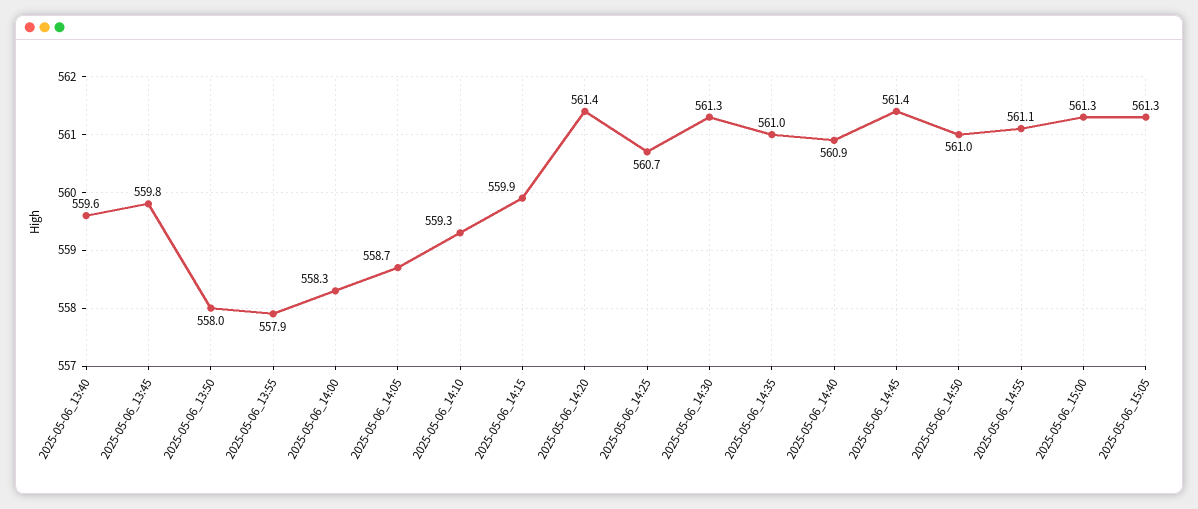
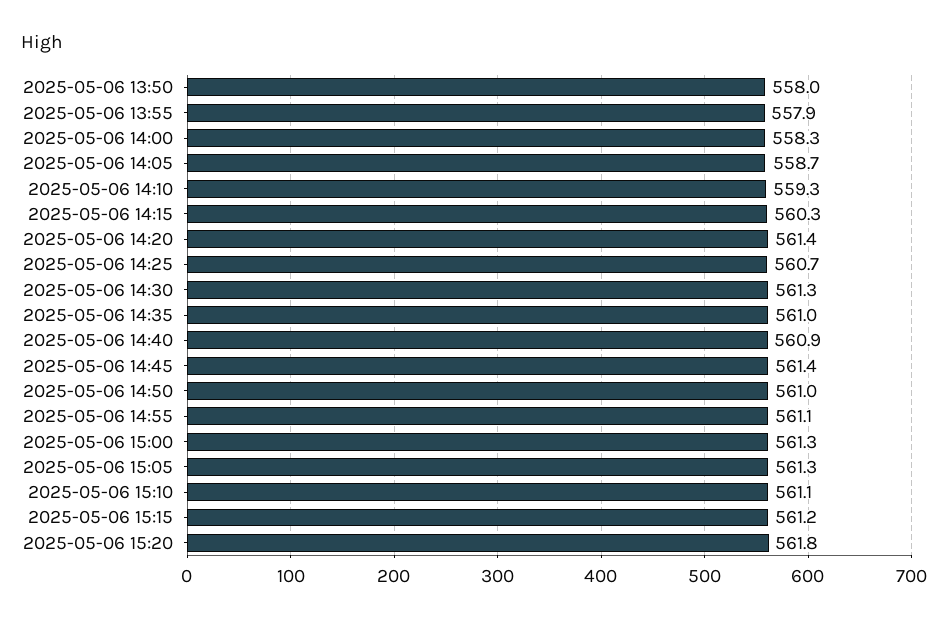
2025-05-06_13:40: 559.6 -> none
2025-05-06_13:45: 559.8 -> none
2025-05-06_14:15: 559.9 -> 560.3
2025-05-06 15:10: none -> 561.1
2025-05-06 15:15: none -> 561.2
2025-05-06 15:20: none -> 561.8

